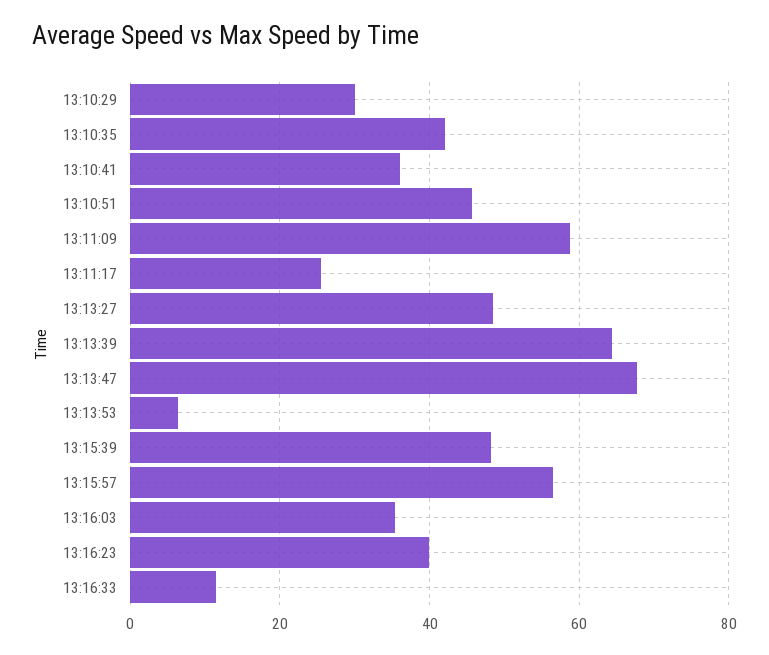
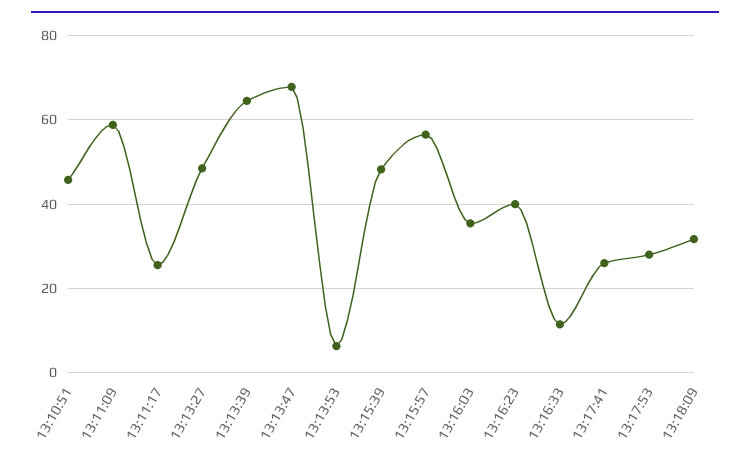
13:10:29: 30 -> none
13:10:35: 42 -> none
13:10:41: 36 -> none
13:17:41: none -> 26
13:17:53: none -> 28
13:18:09: none -> 32

